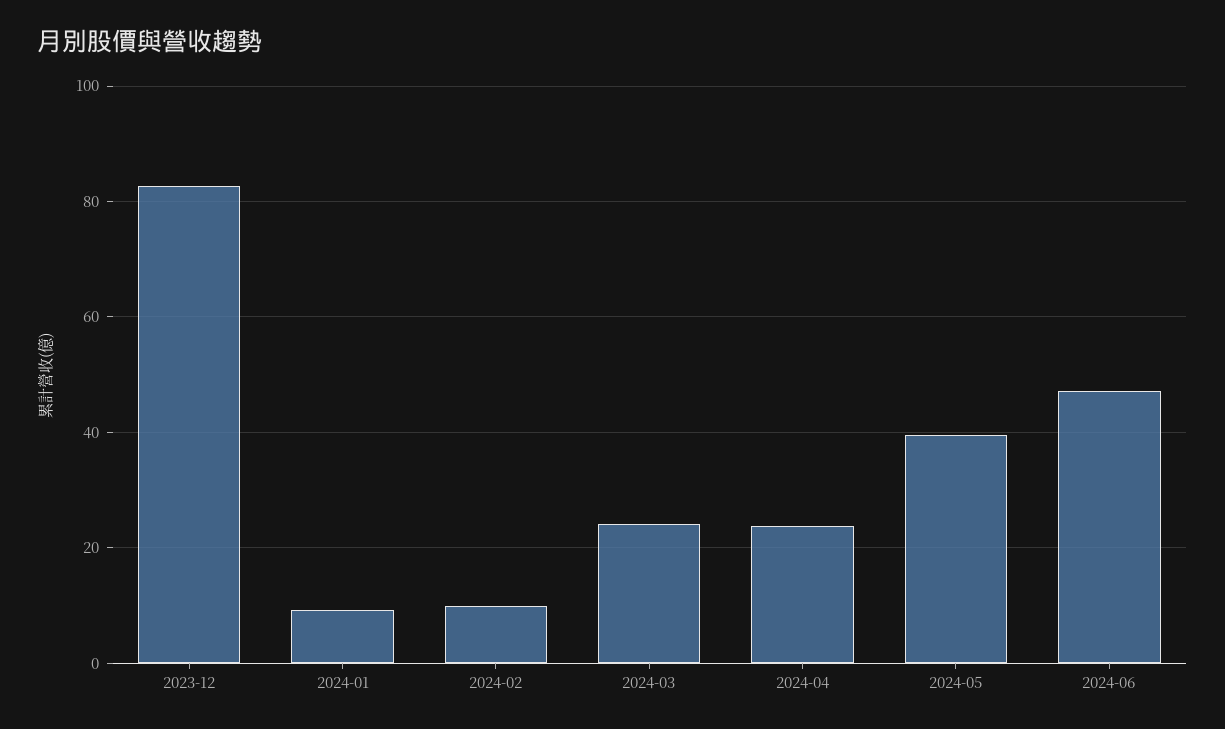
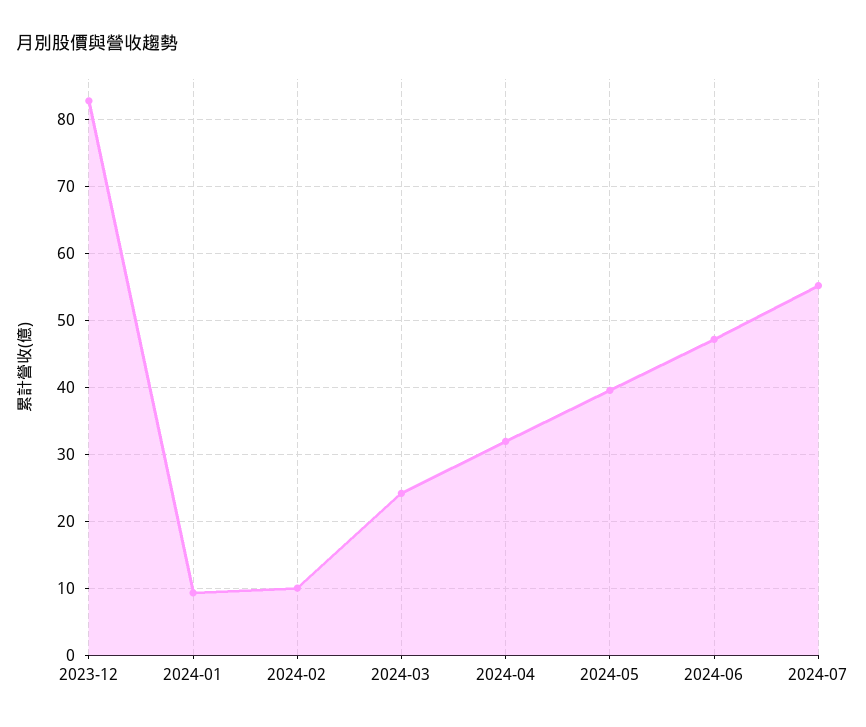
2024-04: 24 -> 32
2024-07: none -> 55

